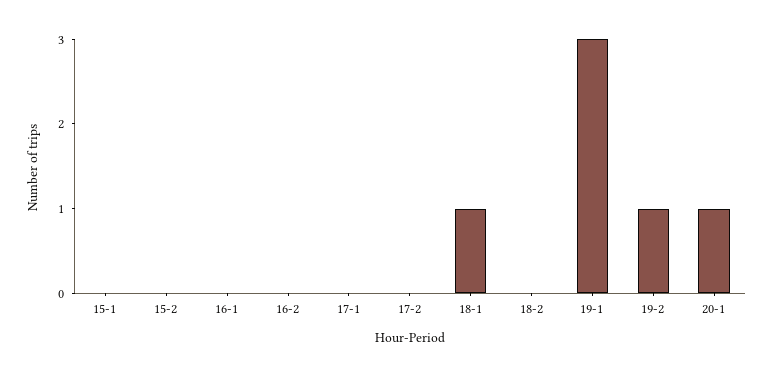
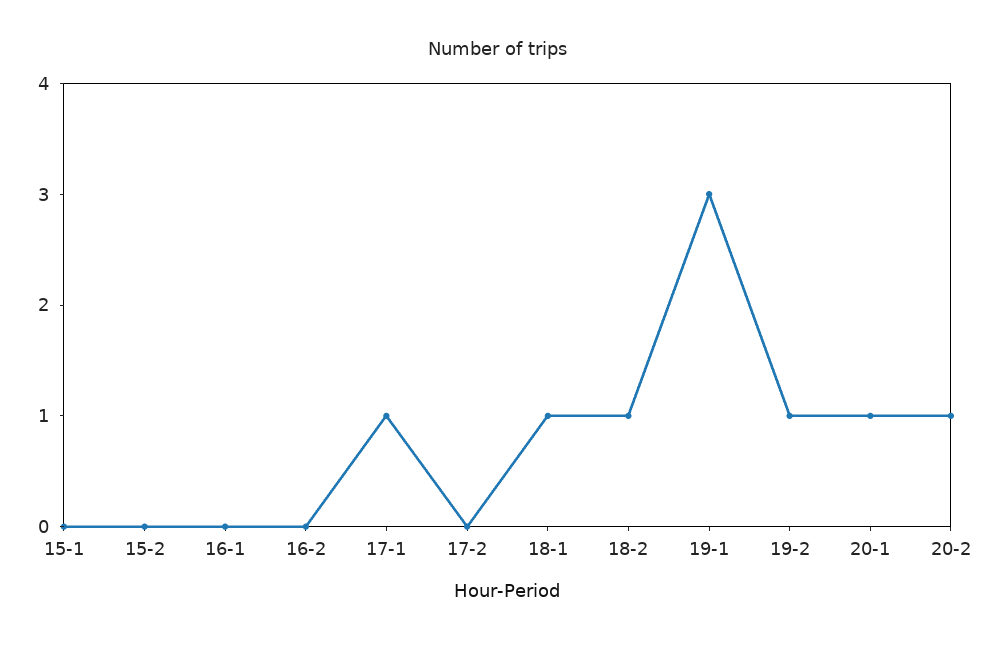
17-1: 0 -> 1
18-2: 0 -> 1
20-2: none -> 1

